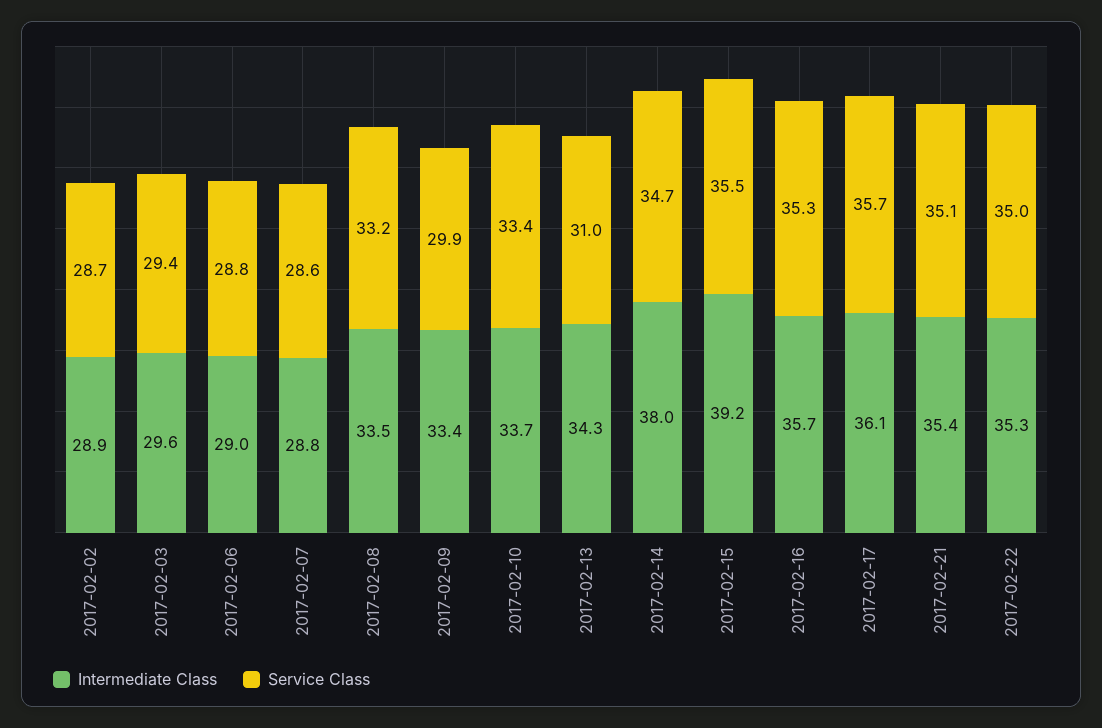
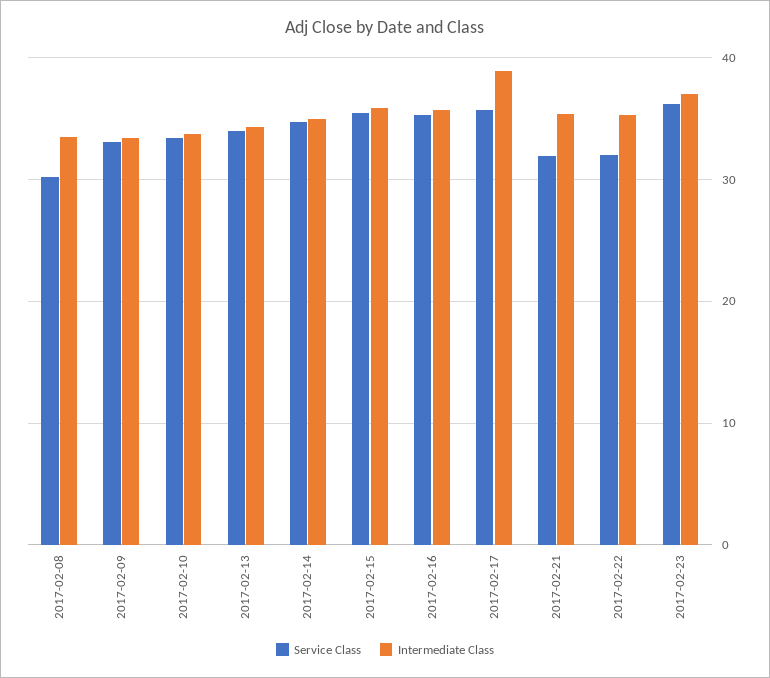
Intermediate Class, 2017-02-02: 28.9 -> none
Service Class, 2017-02-02: 28.7 -> none
Intermediate Class, 2017-02-03: 29.6 -> none
Service Class, 2017-02-03: 29.4 -> none
Intermediate Class, 2017-02-06: 29 -> none
Service Class, 2017-02-06: 28.8 -> none
Intermediate Class, 2017-02-07: 28.8 -> none
Service Class, 2017-02-07: 28.6 -> none
Service Class, 2017-02-08: 33.2 -> 30
Service Class, 2017-02-09: 29.9 -> 33
Service Class, 2017-02-13: 31 -> 34
Intermediate Class, 2017-02-14: 38 -> 35
Intermediate Class, 2017-02-15: 39.2 -> 36
Intermediate Class, 2017-02-17: 36.1 -> 39
Service Class, 2017-02-21: 35.1 -> 32
Service Class, 2017-02-22: 35 -> 32
Service Class, 2017-02-23: none -> 36
Intermediate Class, 2017-02-23: none -> 37

